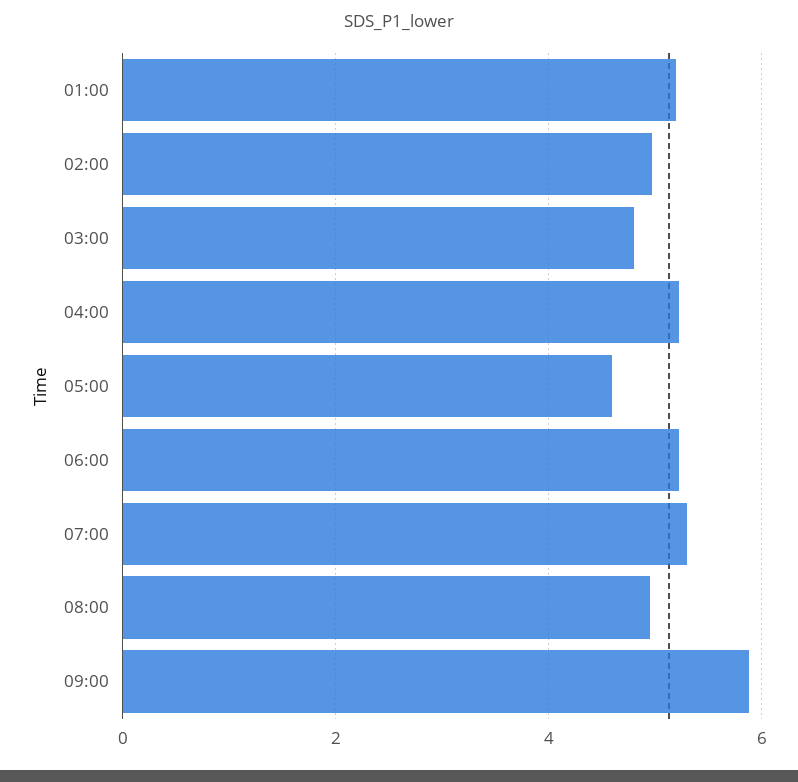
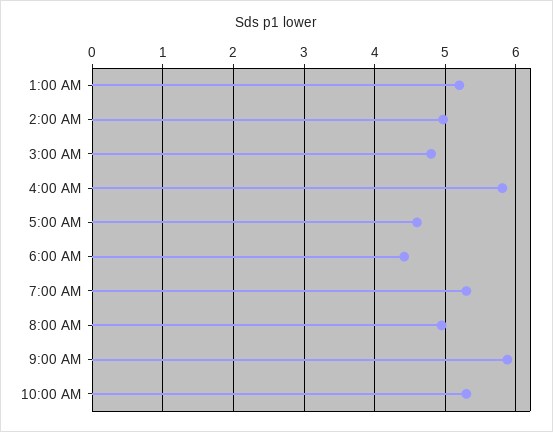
04:00: 5.2 -> 5.8
06:00: 5.2 -> 4.4
10:00 AM: none -> 5.3

